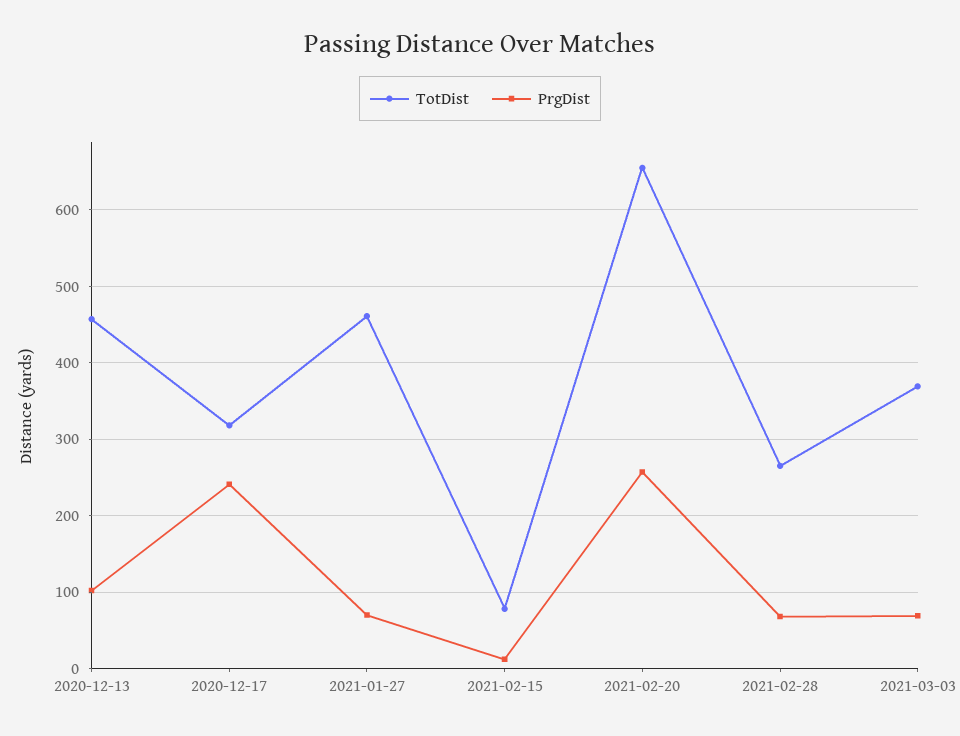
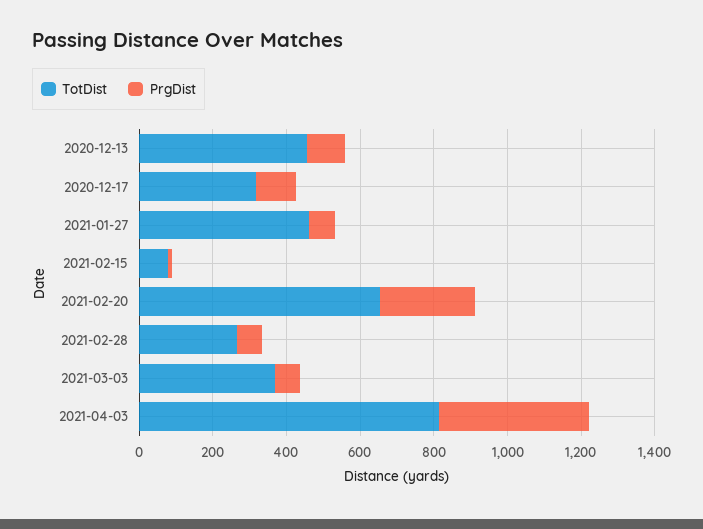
PrgDist, 2020-12-17: 240 -> 100
TotDist, 2021-04-03: none -> 800
PrgDist, 2021-04-03: none -> 400

